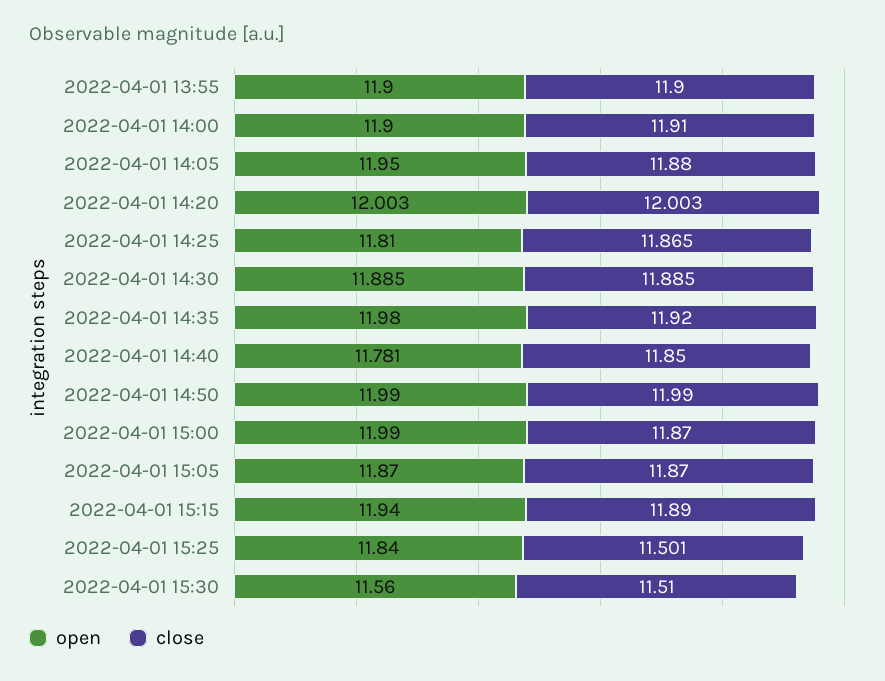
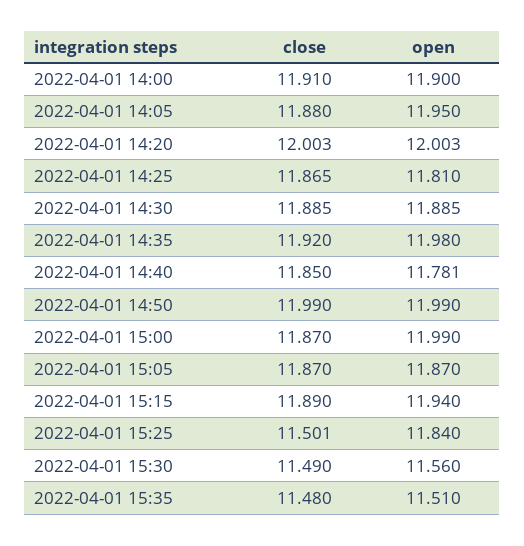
open, 2022-04-01 13:55: 11.9 -> none
close, 2022-04-01 13:55: 11.9 -> none
close, 2022-04-01 15:30: 11.51 -> 11.49
close, 2022-04-01 15:35: none -> 11.48
open, 2022-04-01 15:35: none -> 11.51

